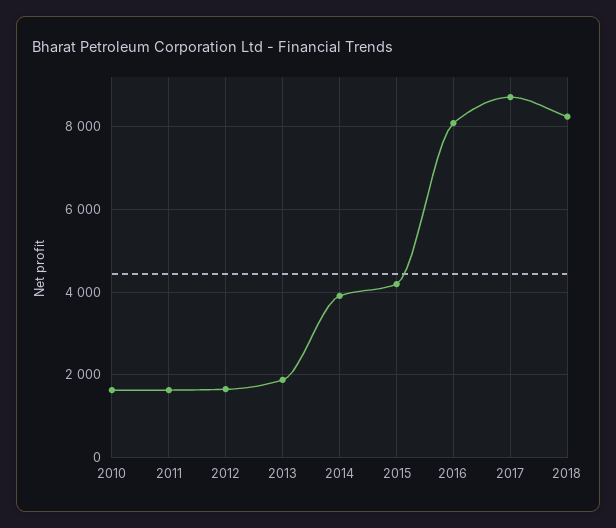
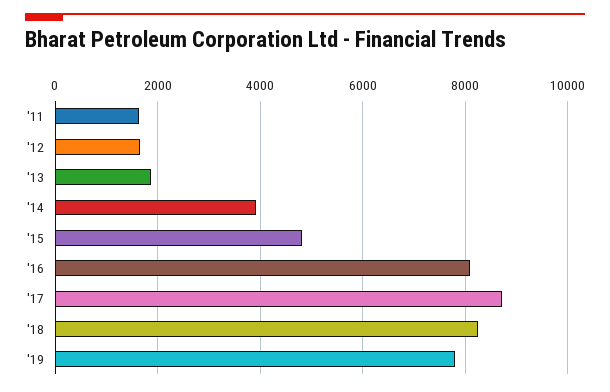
2010: 1600 -> none
2015: 4200 -> 4800
'19: none -> 7800

